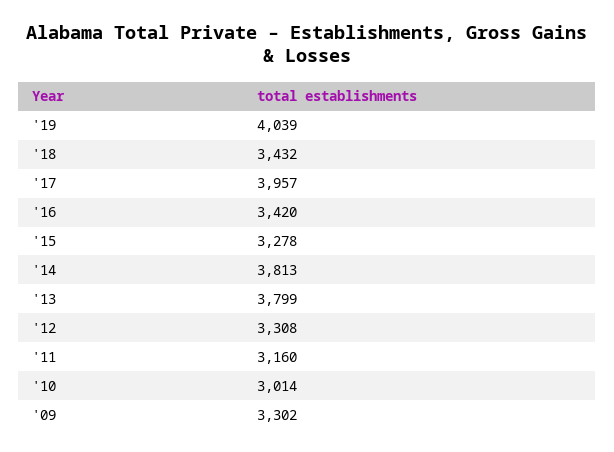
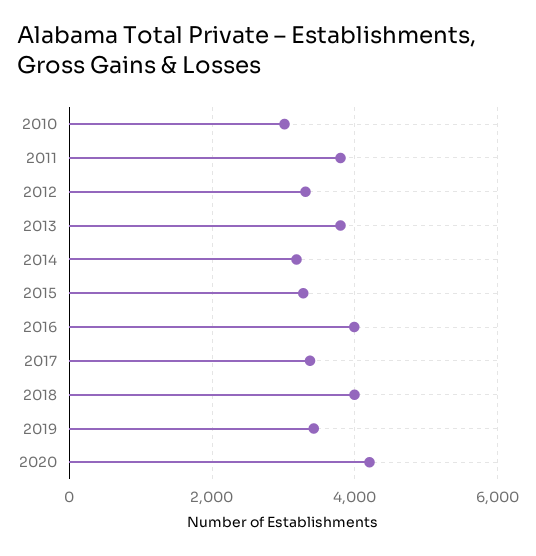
'19: 4039 -> 3400
'18: 3432 -> 4000
'17: 3957 -> 3400
'16: 3420 -> 4000
'14: 3813 -> 3200
'11: 3160 -> 3800
'09: 3302 -> none
2020: none -> 4200

